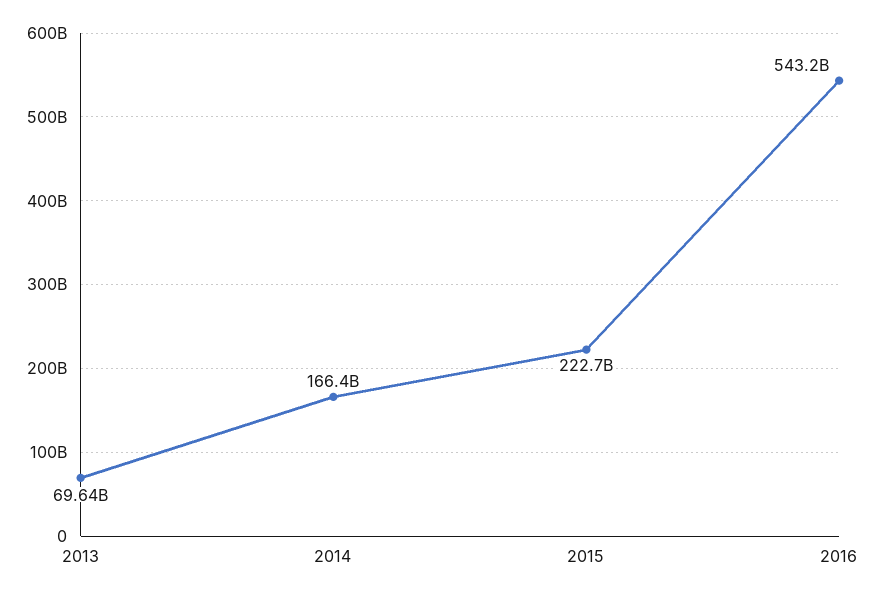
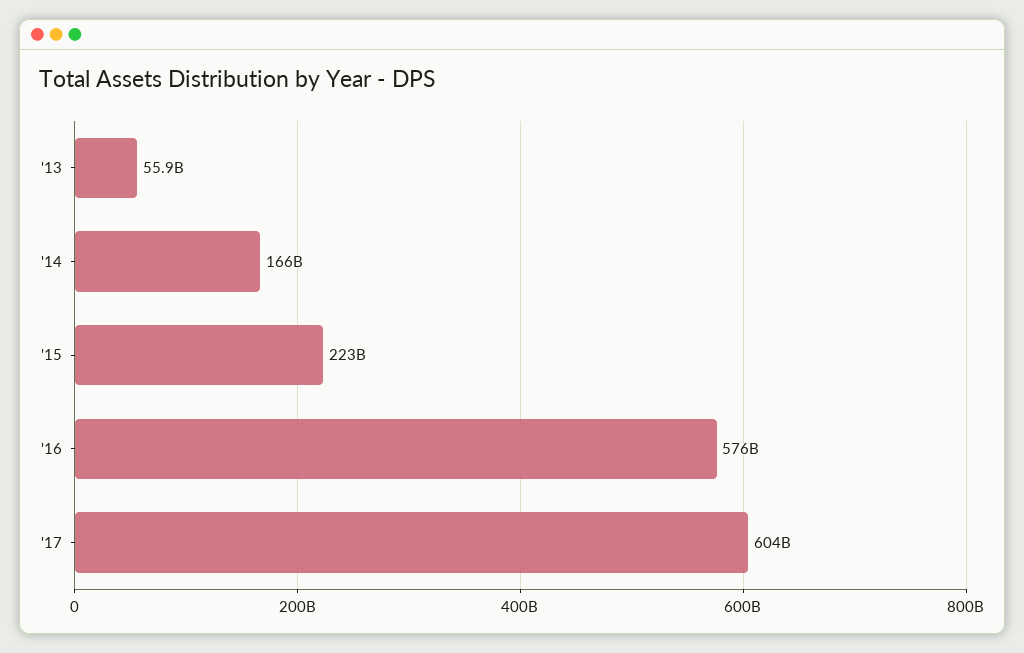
2013: 69640000000 -> 55900000000
2016: 543200000000 -> 576000000000
'17: none -> 604000000000

